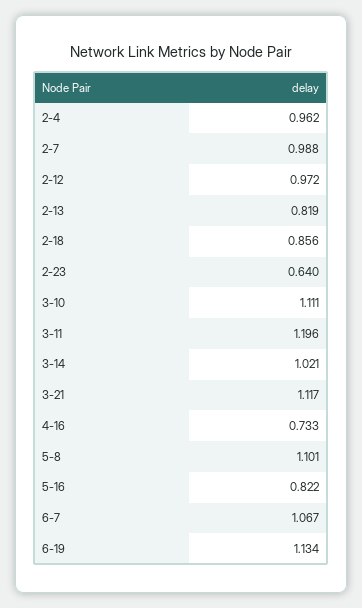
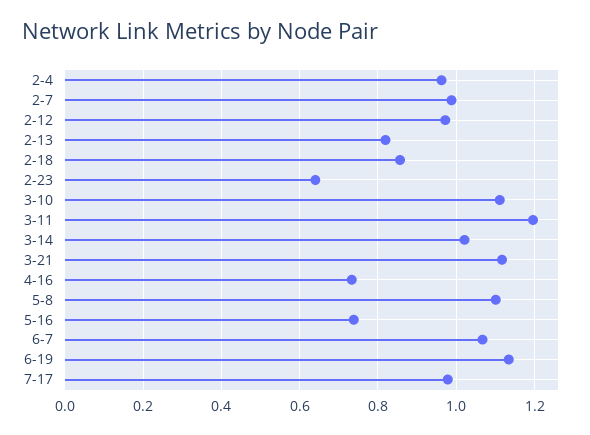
5-16: 0.822 -> 0.74
7-17: none -> 0.98

